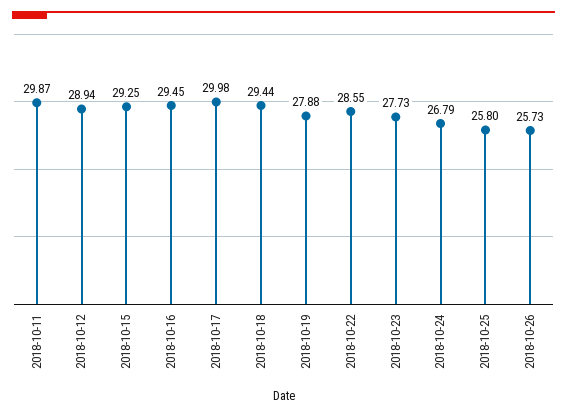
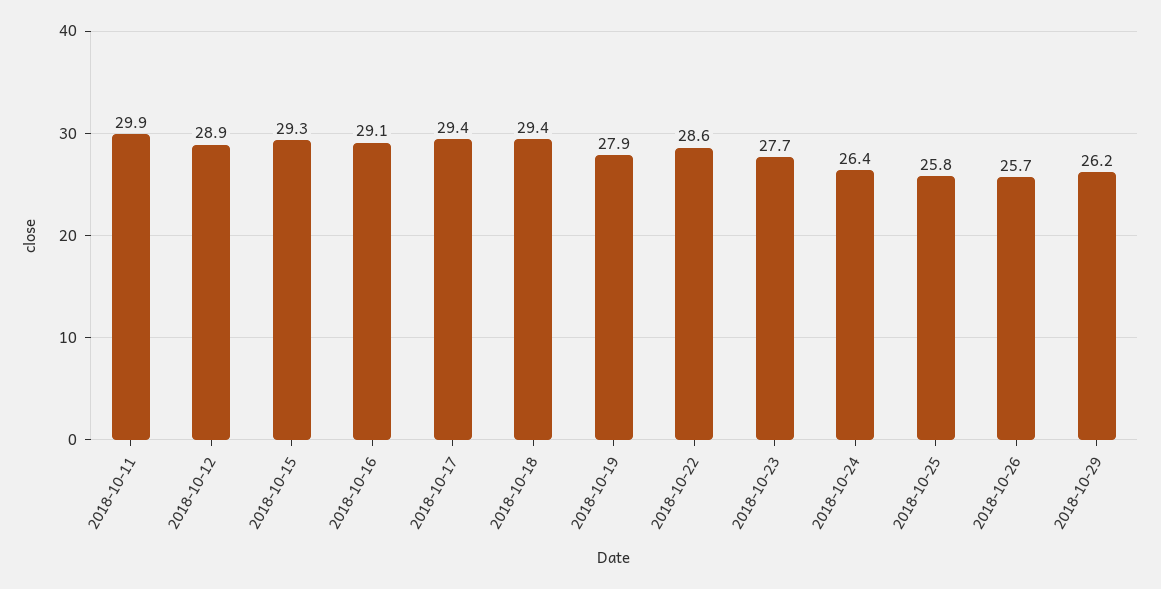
2018-10-16: 29.45 -> 29.1
2018-10-17: 29.98 -> 29.4
2018-10-24: 26.79 -> 26.4
2018-10-29: none -> 26.2

